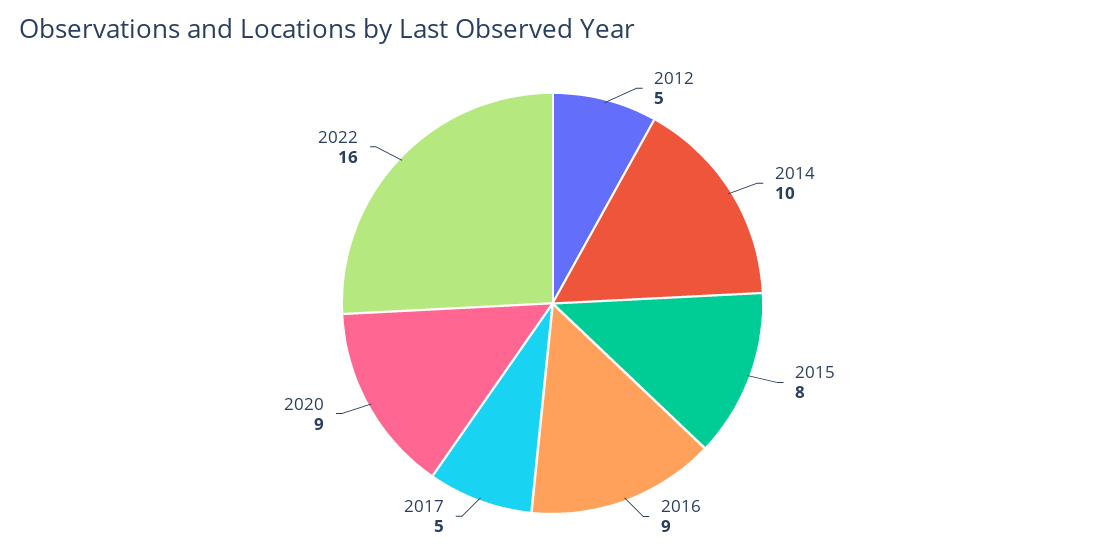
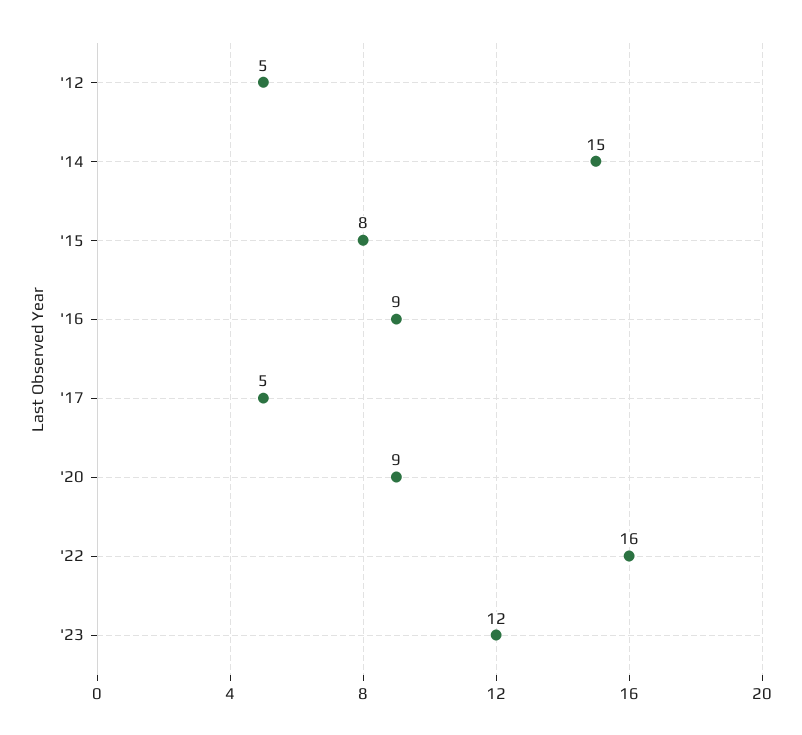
2014: 10 -> 15
'23: none -> 12

